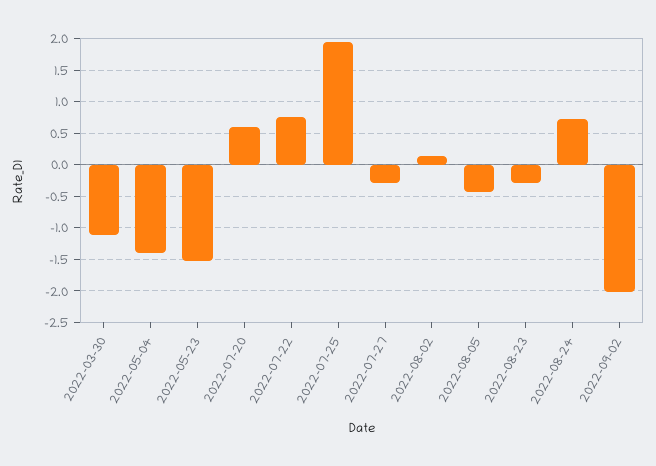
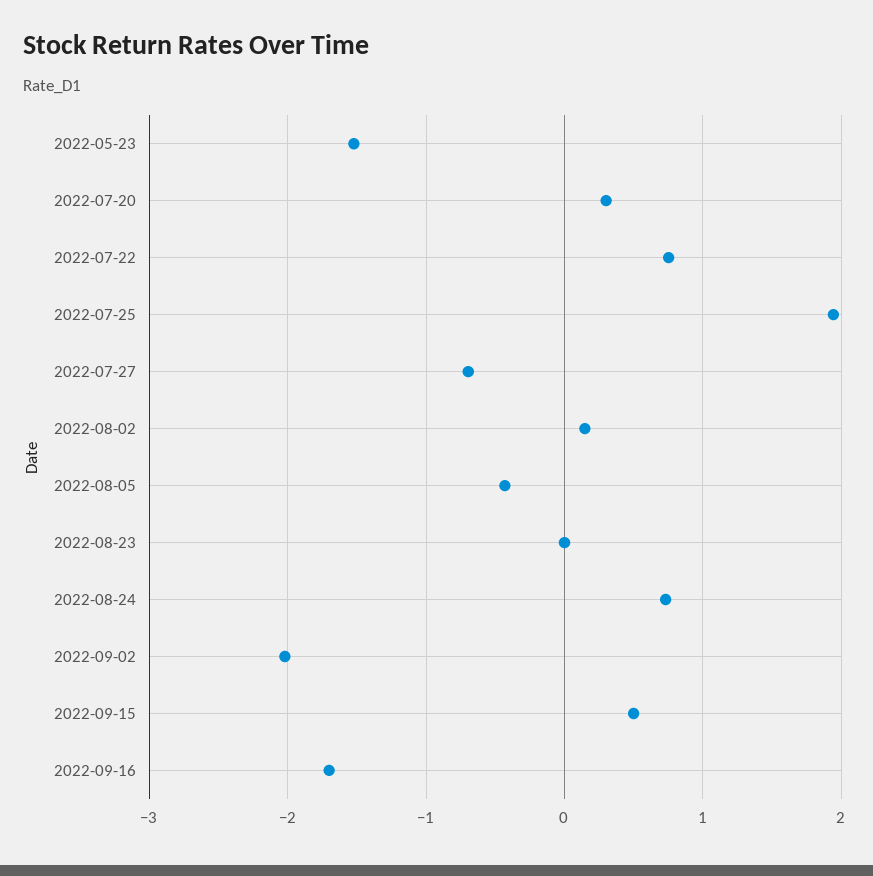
2022-03-30: -1.1 -> none
2022-05-04: -1.4 -> none
2022-07-20: 0.6 -> 0.3
2022-07-27: -0.3 -> -0.7
2022-08-23: -0.3 -> 0
2022-09-15: none -> 0.5
2022-09-16: none -> -1.7

